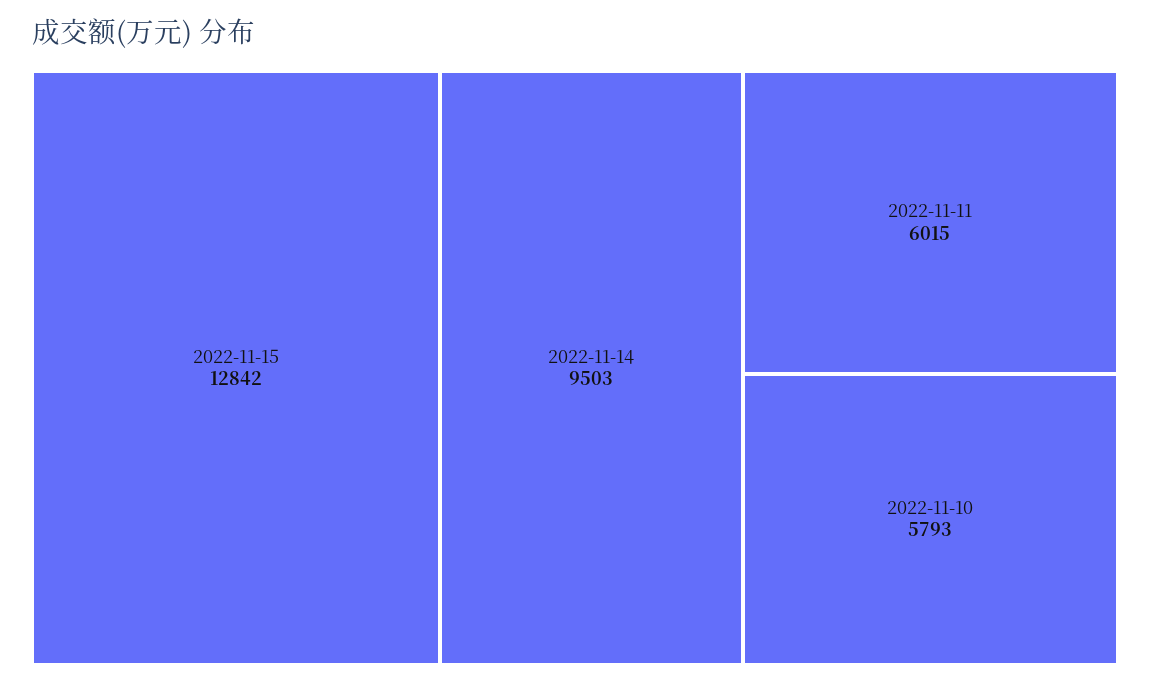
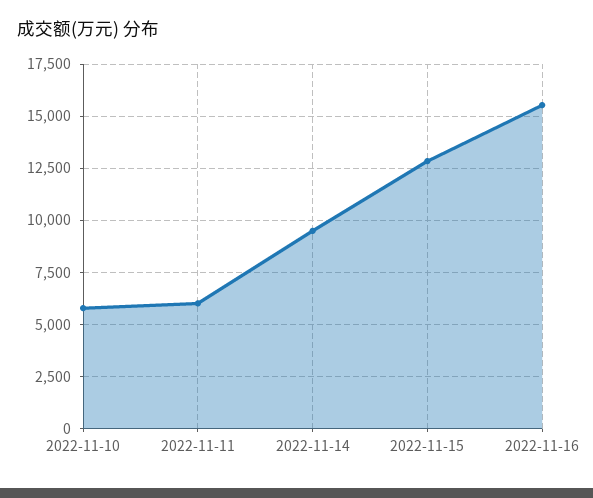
2022-11-16: none -> 15500

